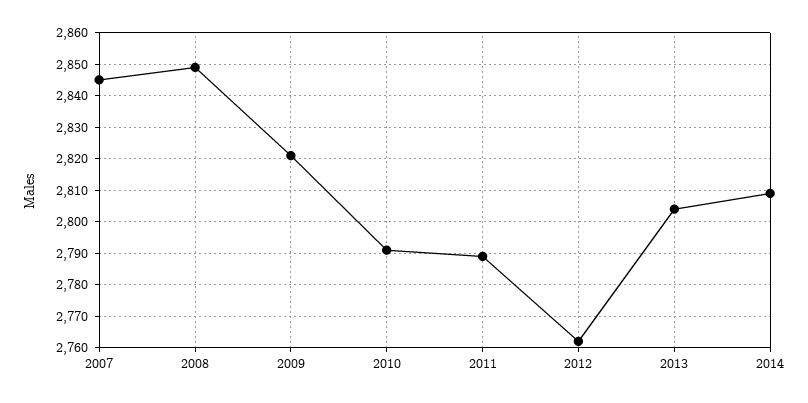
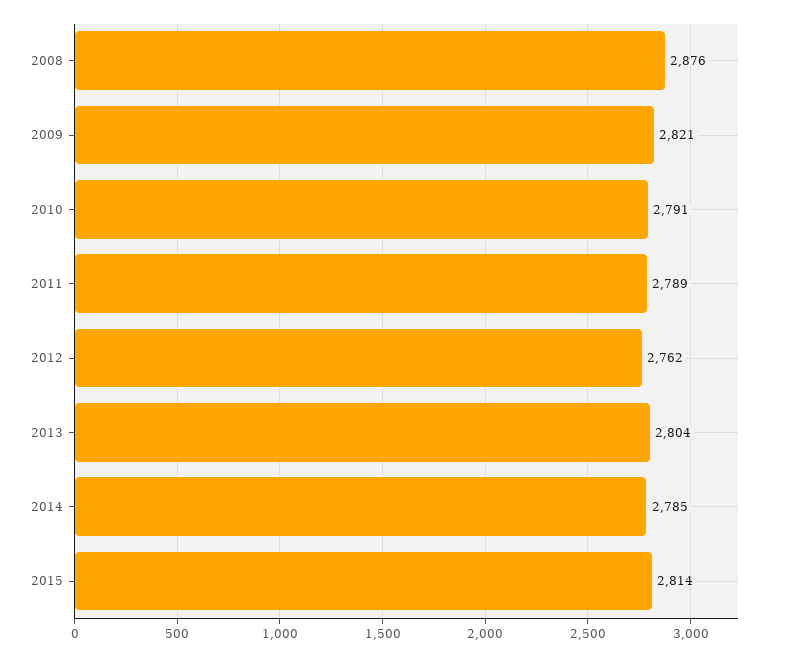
2007: 2845 -> none
2008: 2850 -> 2876
2014: 2810 -> 2785
2015: none -> 2814

